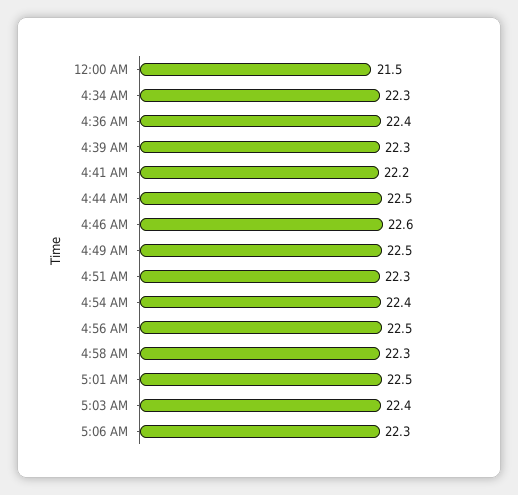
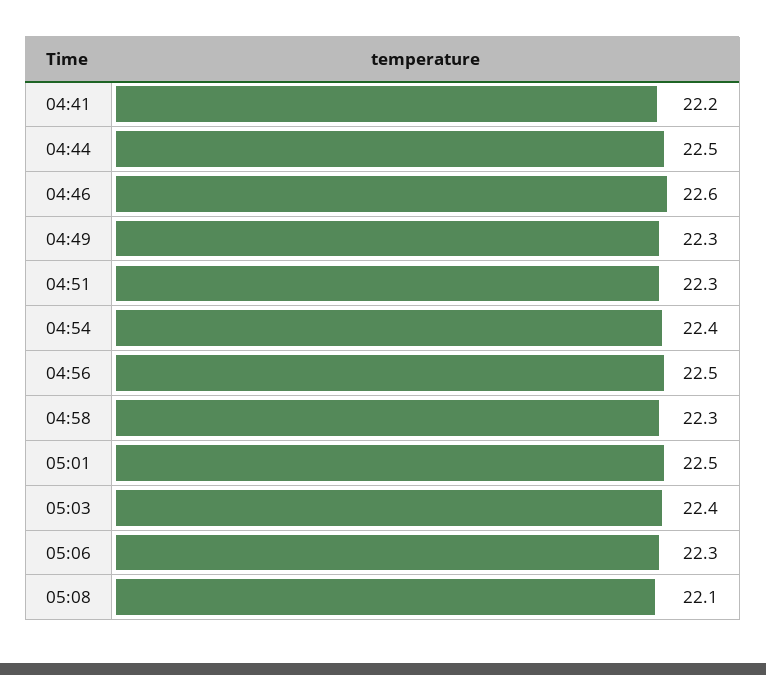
12:00 AM: 21.5 -> none
4:34 AM: 22.3 -> none
4:36 AM: 22.4 -> none
4:39 AM: 22.3 -> none
4:49 AM: 22.5 -> 22.3
05:08: none -> 22.1

